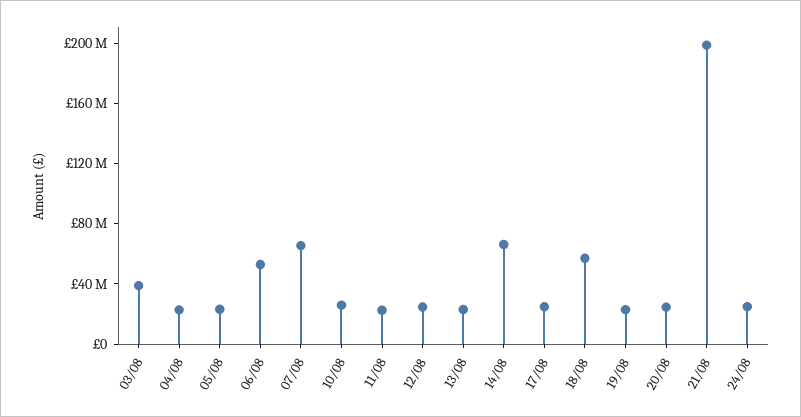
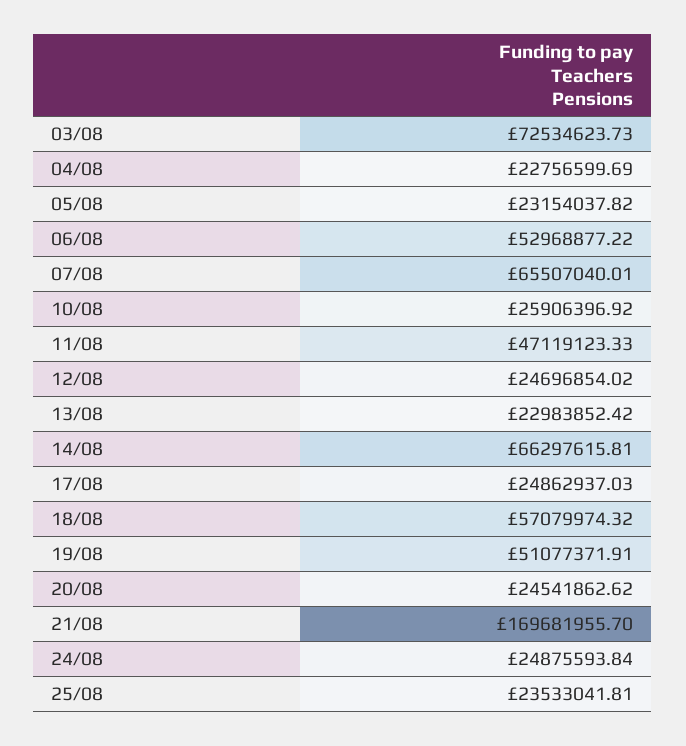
03/08: 40000000 -> 72534623.73
11/08: 20000000 -> 47119123.33
19/08: 20000000 -> 51077371.91
21/08: 200000000 -> 169681955.7
25/08: none -> 23533041.81

